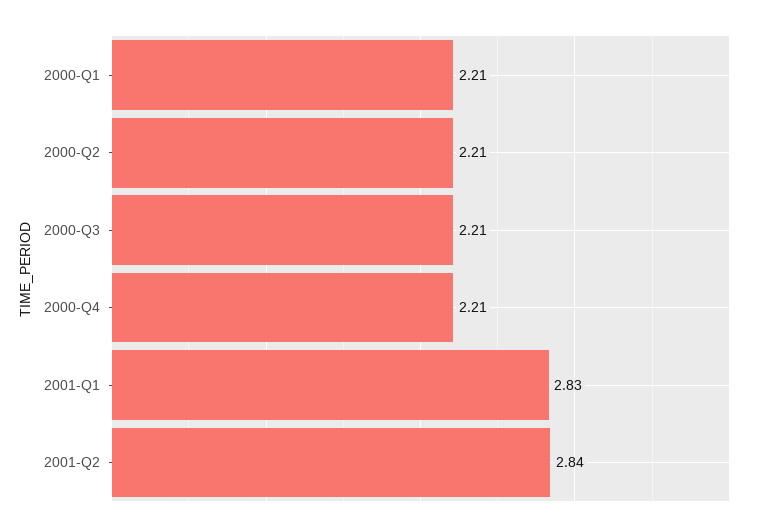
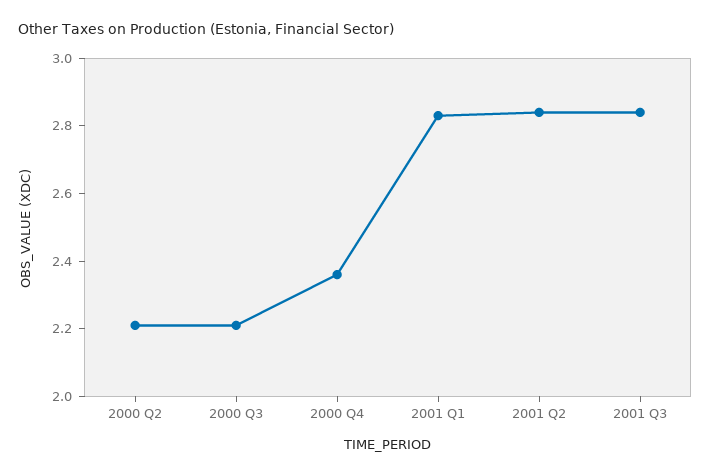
2000-Q1: 2.21 -> none
2000-Q4: 2.21 -> 2.35
2001 Q3: none -> 2.85

